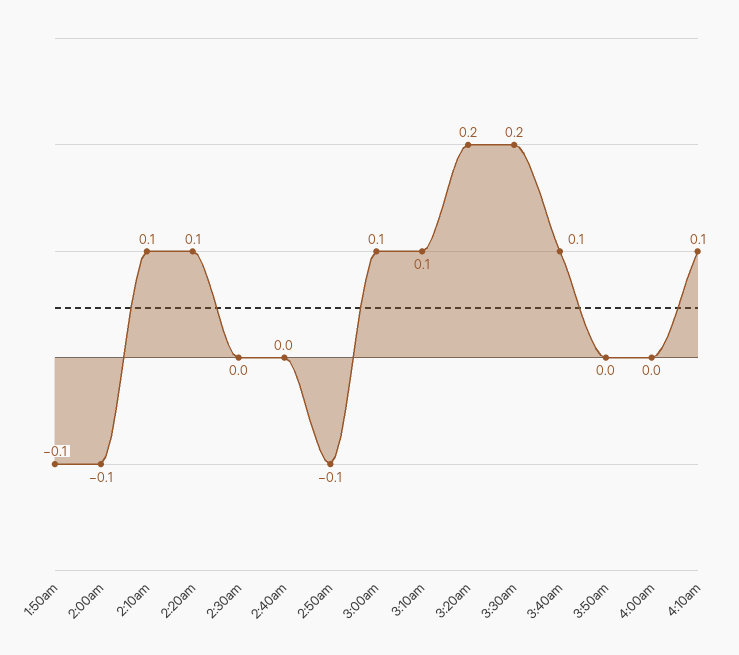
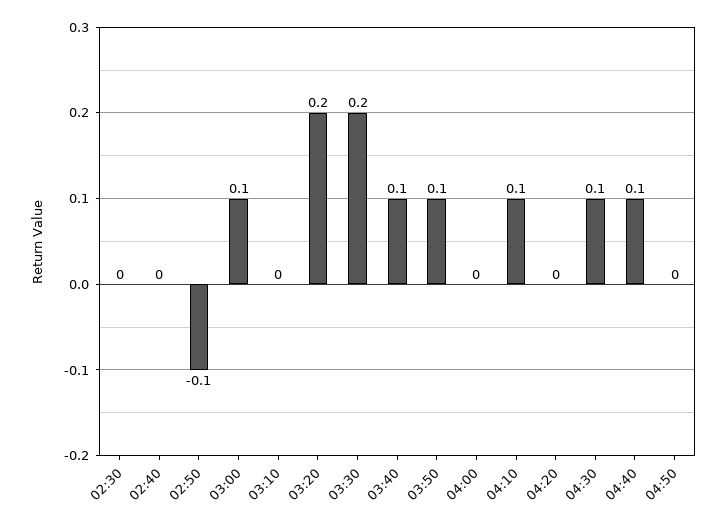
1:50am: -0.1 -> none
2:00am: -0.1 -> none
2:10am: 0.1 -> none
2:20am: 0.1 -> none
3:10am: 0.1 -> 0
3:50am: 0 -> 0.1
04:20: none -> 0
04:30: none -> 0.1
04:40: none -> 0.1
04:50: none -> 0

